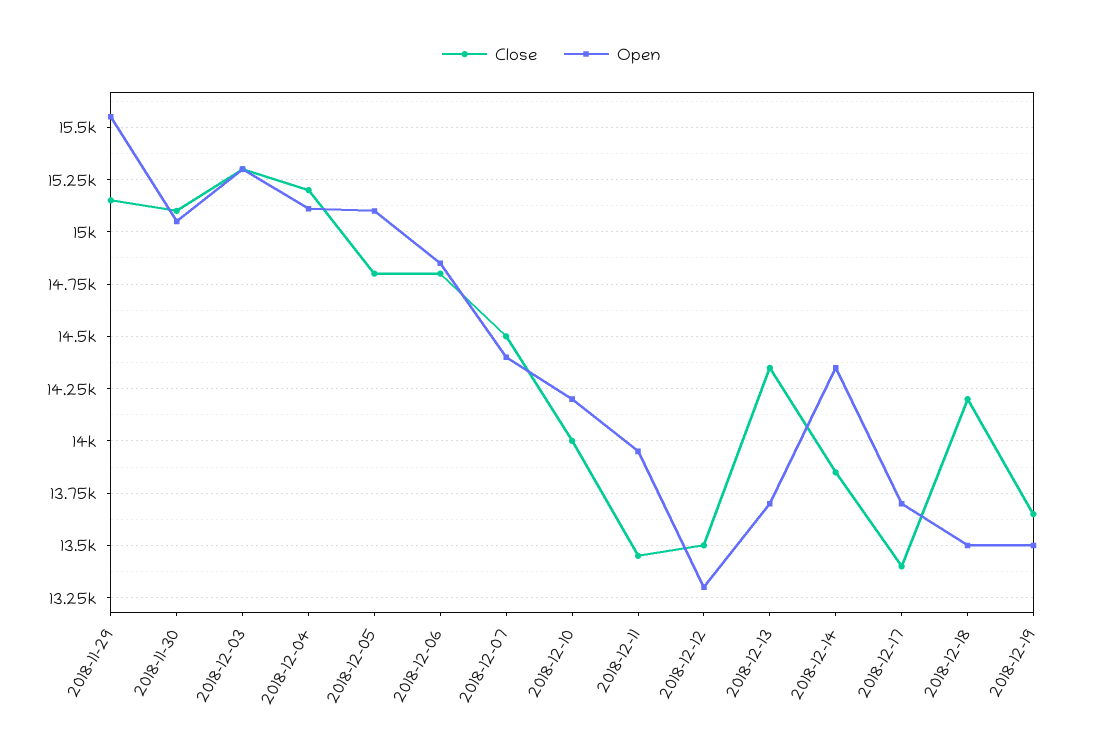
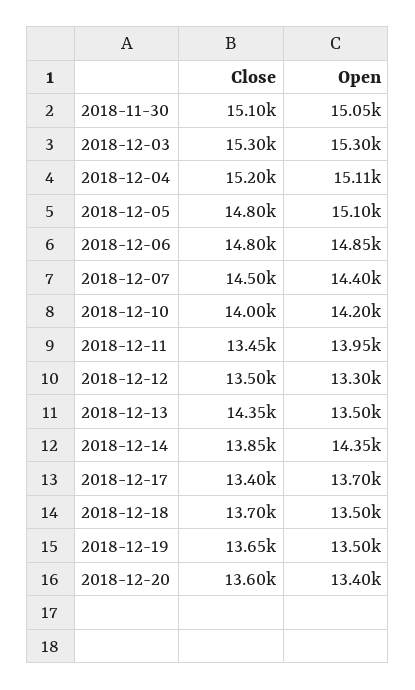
Close, 2018-11-29: 15150 -> none
Open, 2018-11-29: 15550 -> none
Open, 2018-12-13: 13700 -> 13500
Close, 2018-12-18: 14200 -> 13700
Close, 2018-12-20: none -> 13600
Open, 2018-12-20: none -> 13400

